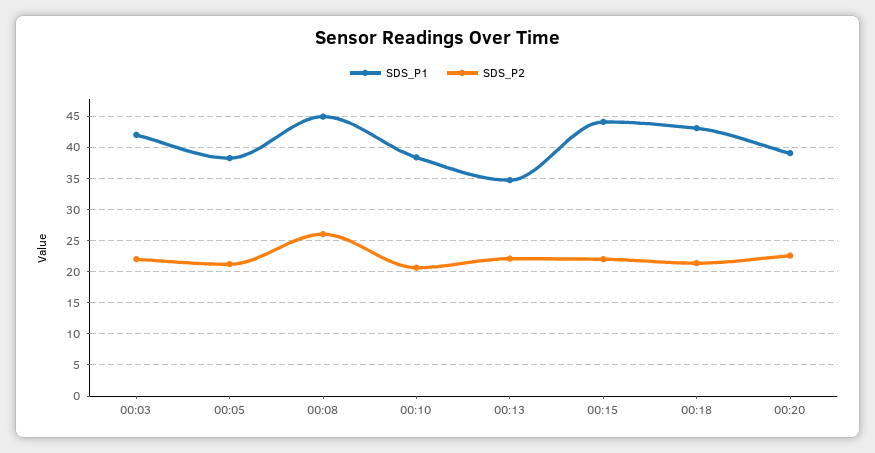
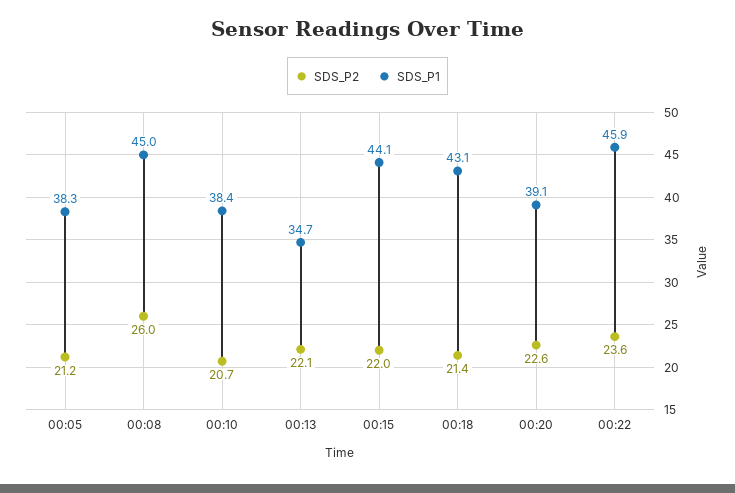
SDS_P1, 00:03: 42 -> none
SDS_P2, 00:03: 22 -> none
SDS_P2, 00:22: none -> 23.6
SDS_P1, 00:22: none -> 45.9

